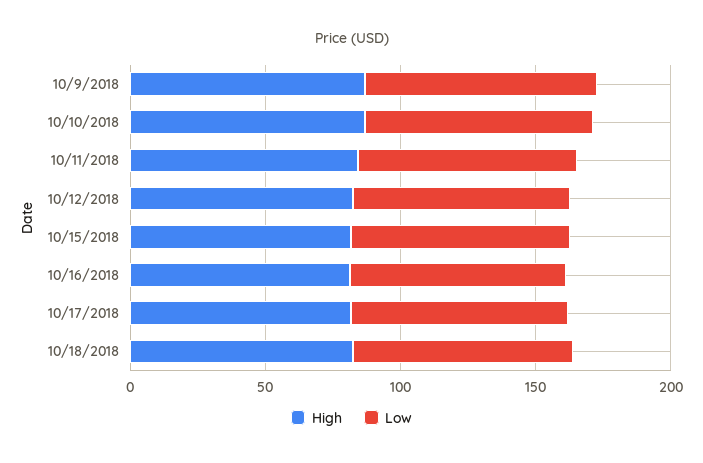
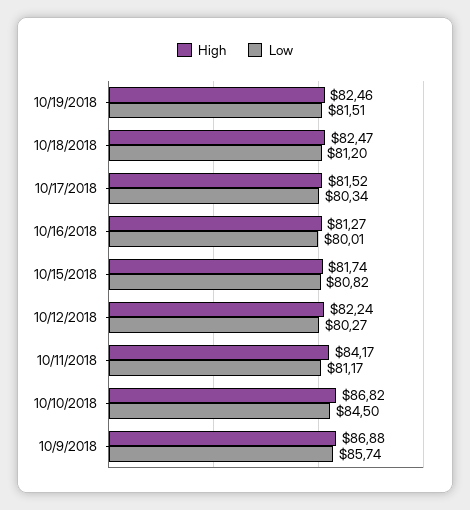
High, 10/19/2018: none -> 82.46
Low, 10/19/2018: none -> 81.51

